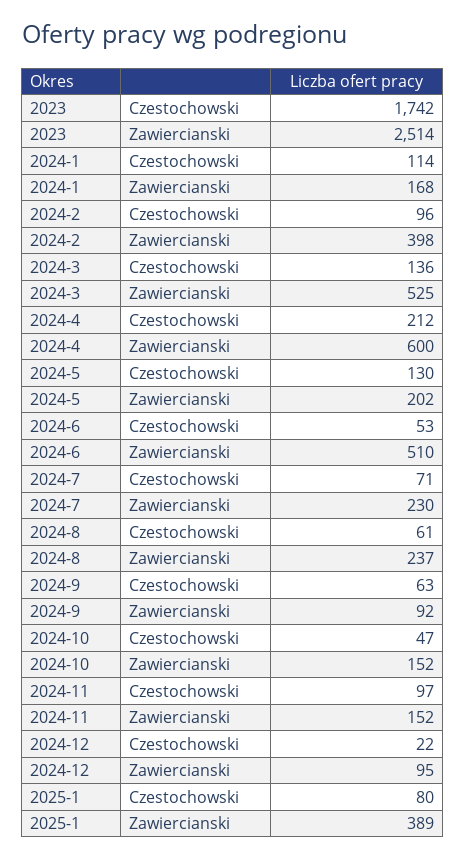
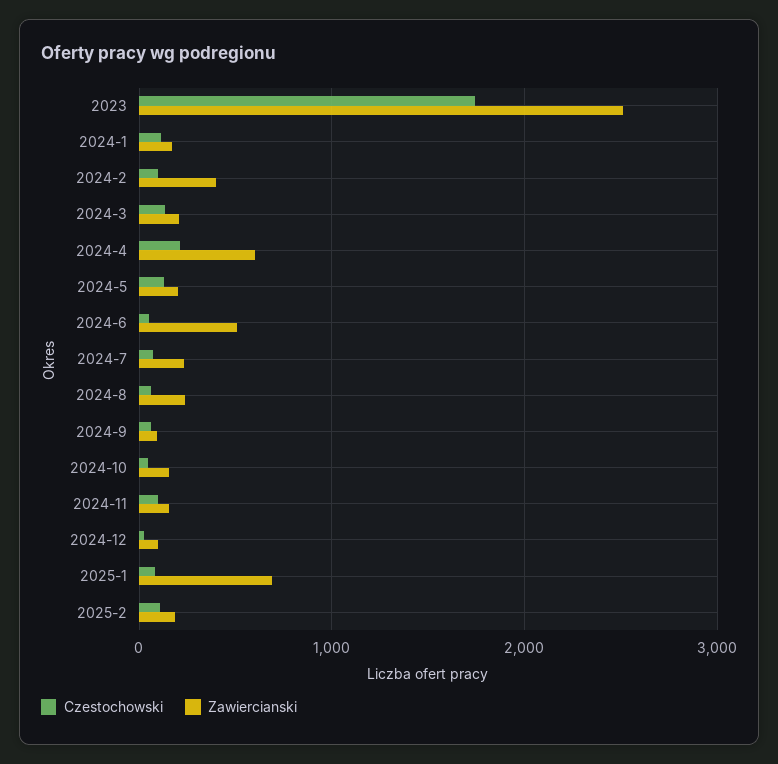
Zawiercianski, 2024-3: 525 -> 200
Zawiercianski, 2025-1: 389 -> 700
Czestochowski, 2025-2: none -> 100
Zawiercianski, 2025-2: none -> 200

